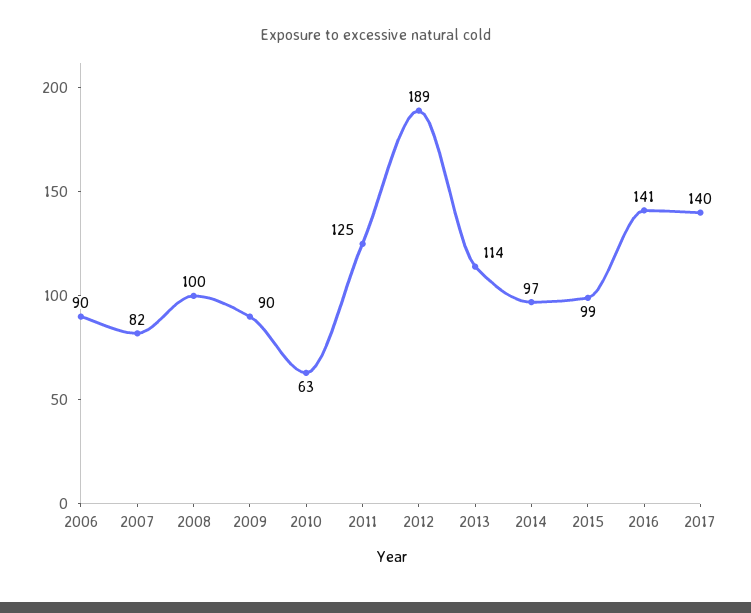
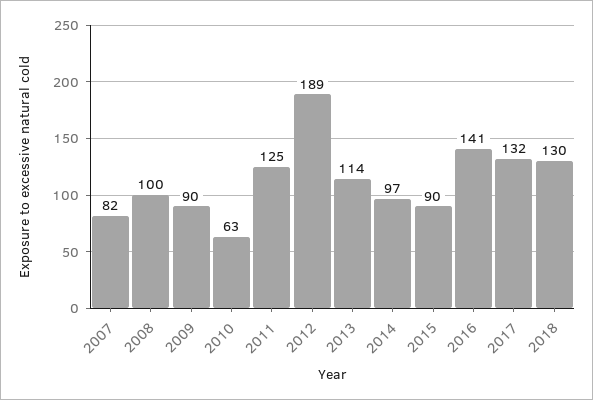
2006: 90 -> none
2015: 99 -> 90
2017: 140 -> 132
2018: none -> 130

